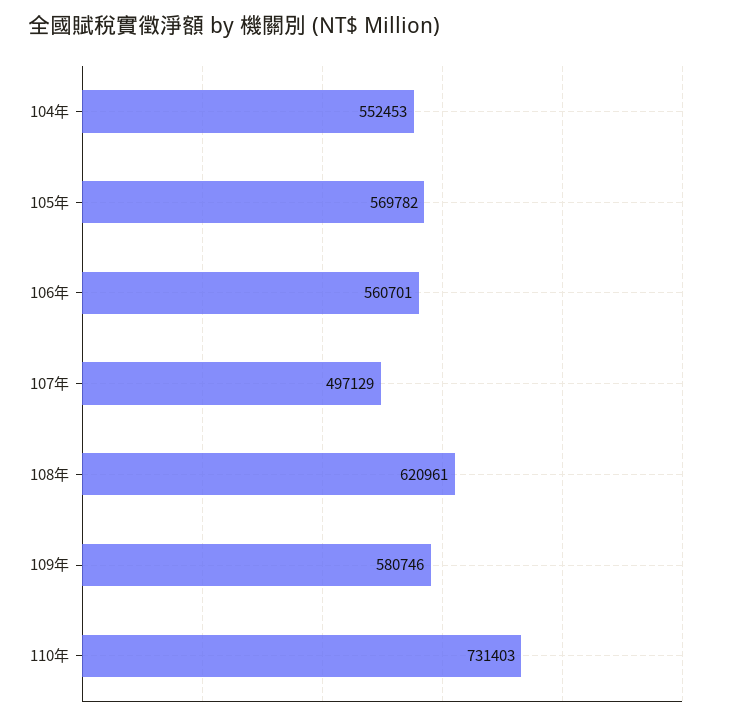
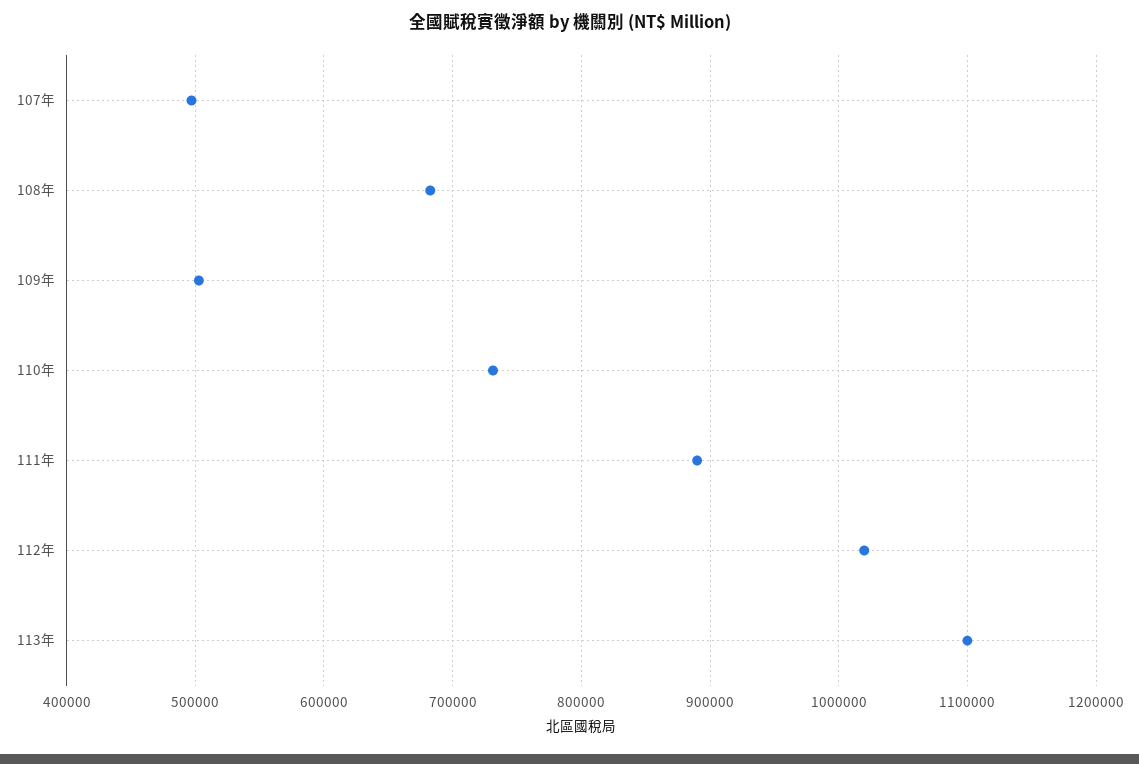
104年: 552453 -> none
105年: 569782 -> none
106年: 560701 -> none
108年: 620961 -> 680000
109年: 580746 -> 500000
111年: none -> 890000
112年: none -> 1020000
113年: none -> 1100000

